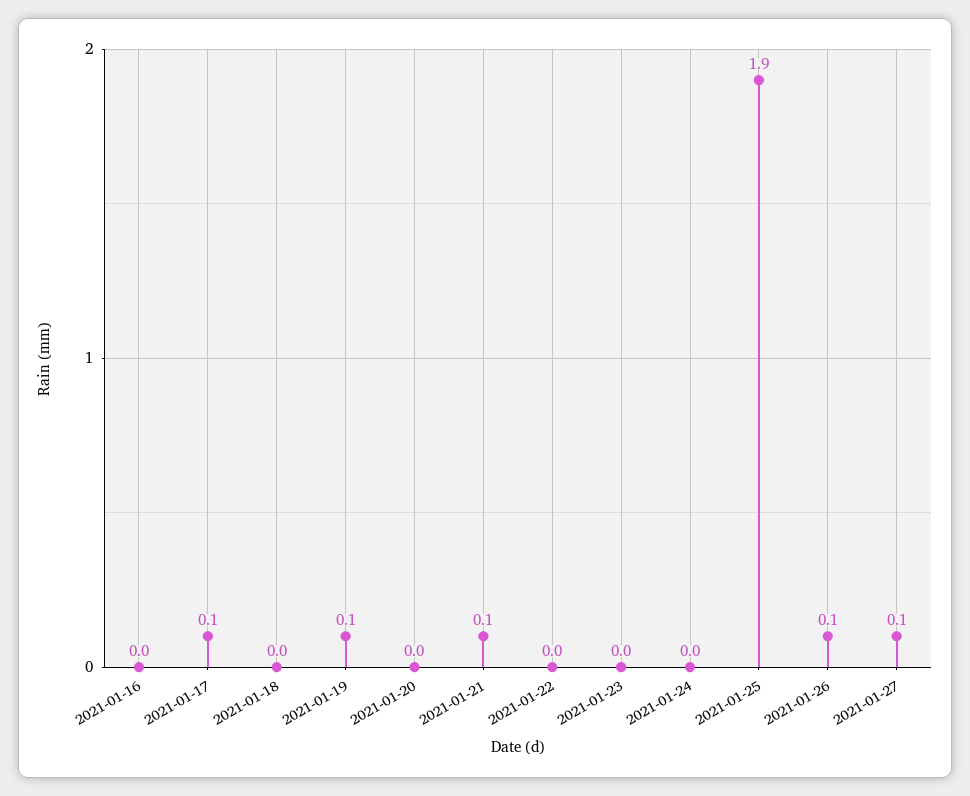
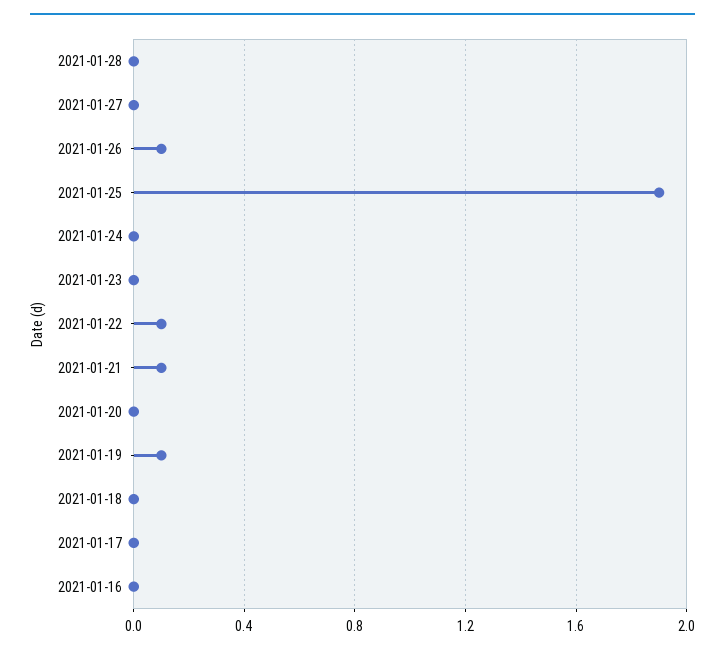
2021-01-17: 0.1 -> 0
2021-01-22: 0 -> 0.1
2021-01-27: 0.1 -> 0
2021-01-28: none -> 0

